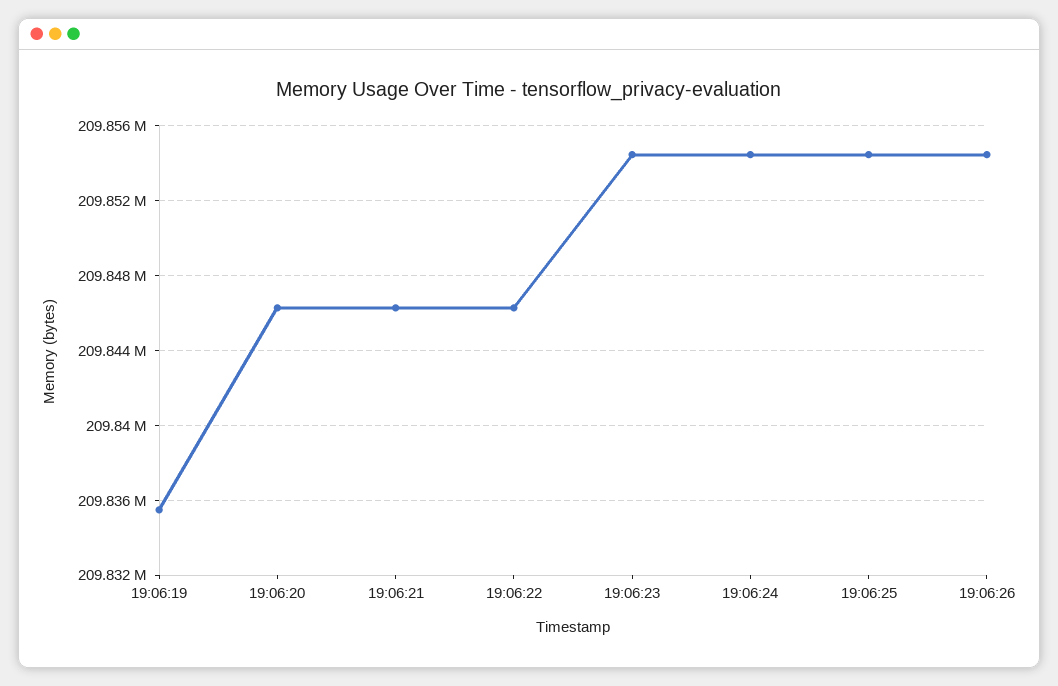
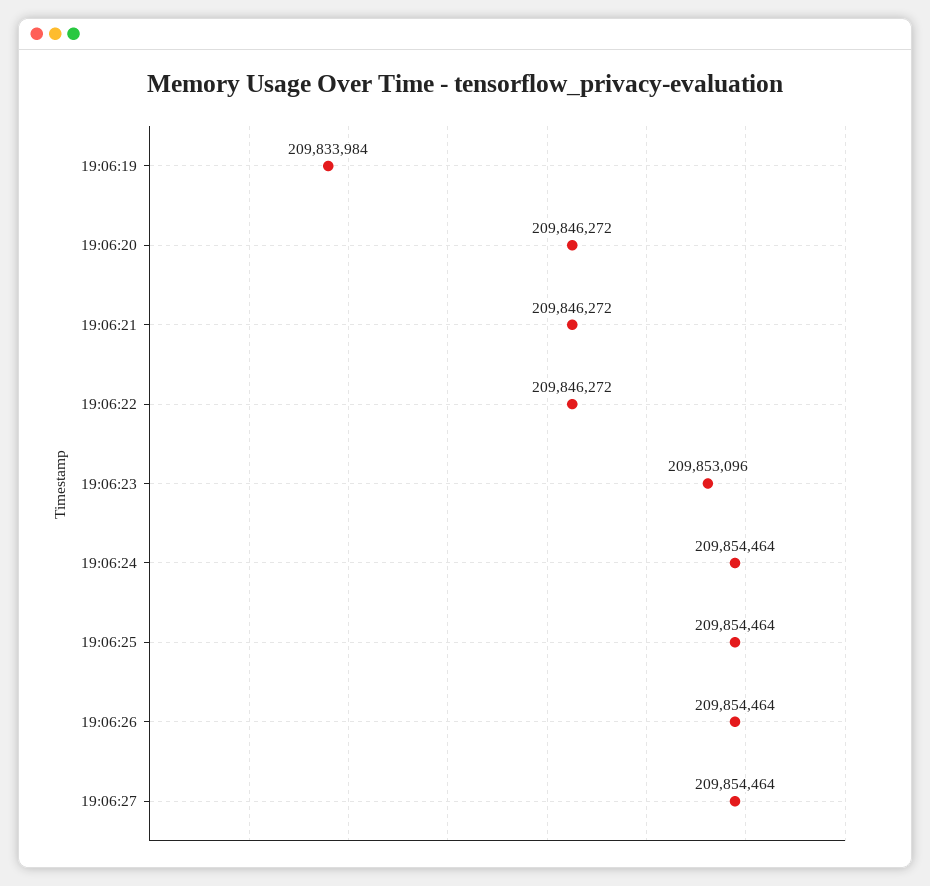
19:06:19: 209835500 -> 209833984
19:06:23: 209854500 -> 209853096
19:06:27: none -> 209854464

